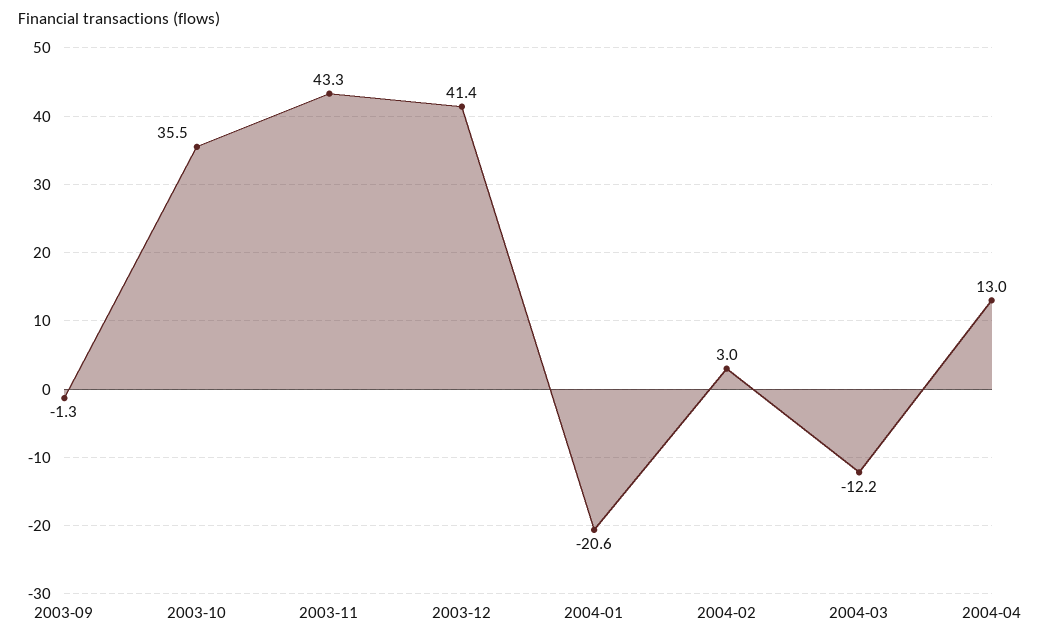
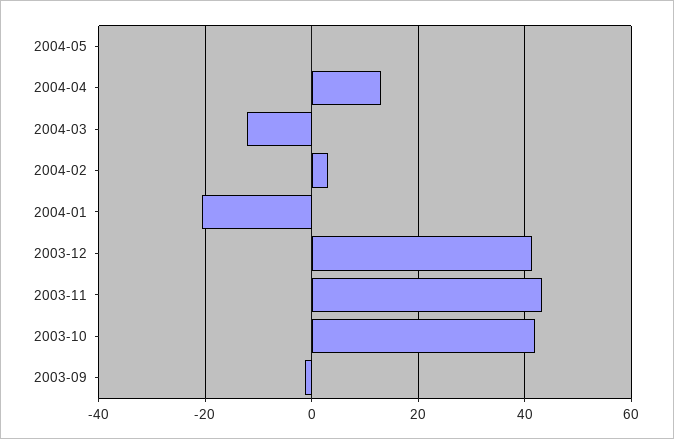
2003-10: 35.5 -> 42
2004-05: none -> 0

